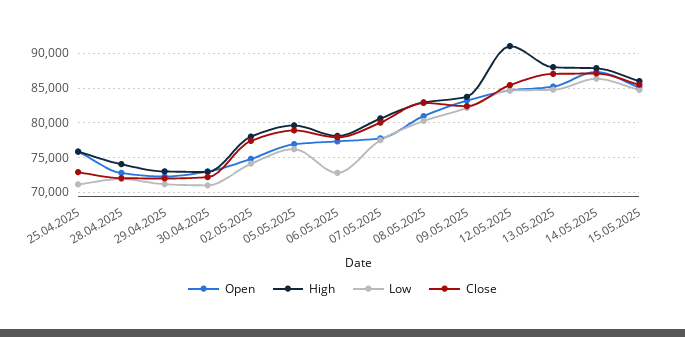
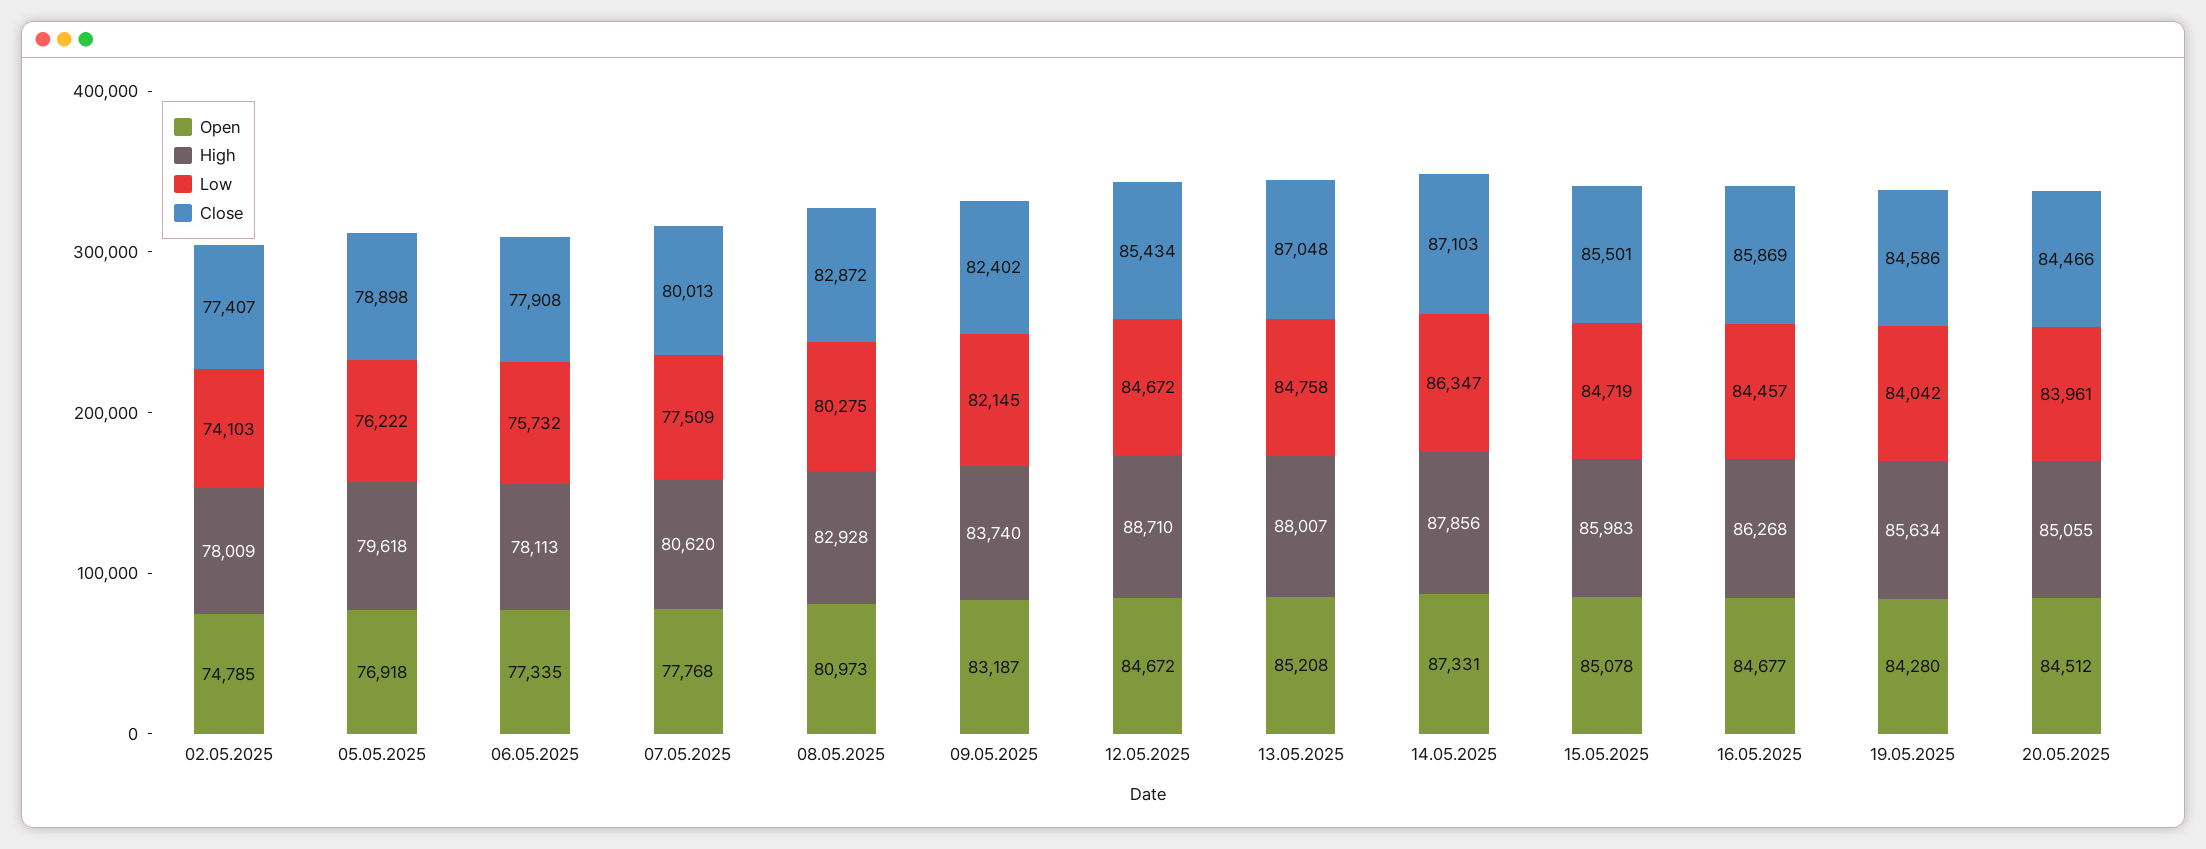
Open, 25.04.2025: 76000 -> none
High, 25.04.2025: 76000 -> none
Low, 25.04.2025: 71000 -> none
Close, 25.04.2025: 73000 -> none
Open, 28.04.2025: 73000 -> none
High, 28.04.2025: 74000 -> none
Low, 28.04.2025: 72000 -> none
Close, 28.04.2025: 72000 -> none
Open, 29.04.2025: 72000 -> none
High, 29.04.2025: 73000 -> none
Low, 29.04.2025: 71000 -> none
Close, 29.04.2025: 72000 -> none
Open, 30.04.2025: 73000 -> none
High, 30.04.2025: 73000 -> none
Low, 30.04.2025: 71000 -> none
Close, 30.04.2025: 72000 -> none
Low, 06.05.2025: 73000 -> 75732
High, 12.05.2025: 91000 -> 88710
Open, 16.05.2025: none -> 84677
High, 16.05.2025: none -> 86268
Low, 16.05.2025: none -> 84457
Close, 16.05.2025: none -> 85869
Open, 19.05.2025: none -> 84280
High, 19.05.2025: none -> 85634
Low, 19.05.2025: none -> 84042
Close, 19.05.2025: none -> 84586
Open, 20.05.2025: none -> 84512
High, 20.05.2025: none -> 85055
Low, 20.05.2025: none -> 83961
Close, 20.05.2025: none -> 84466

